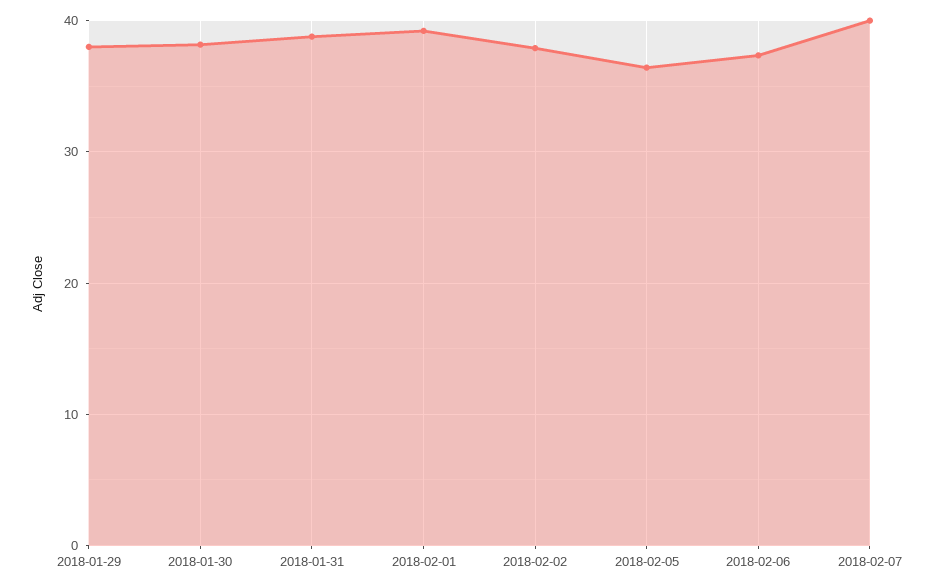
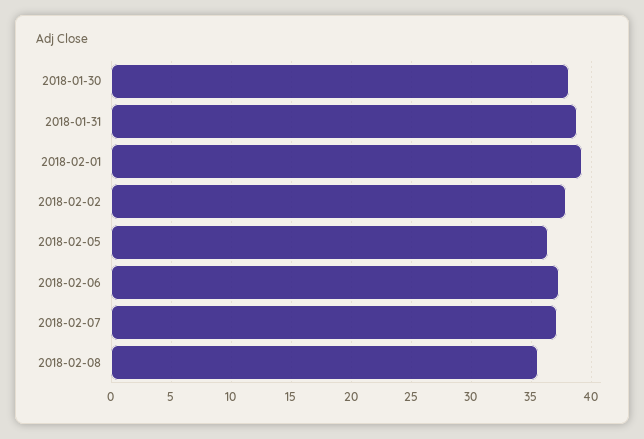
2018-01-29: 38 -> none
2018-02-07: 40 -> 37
2018-02-08: none -> 35.5

